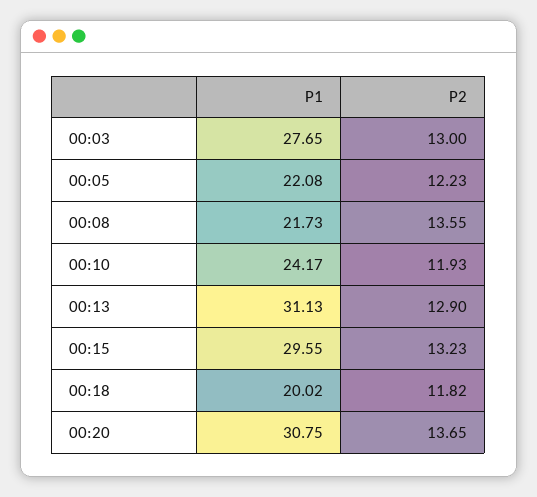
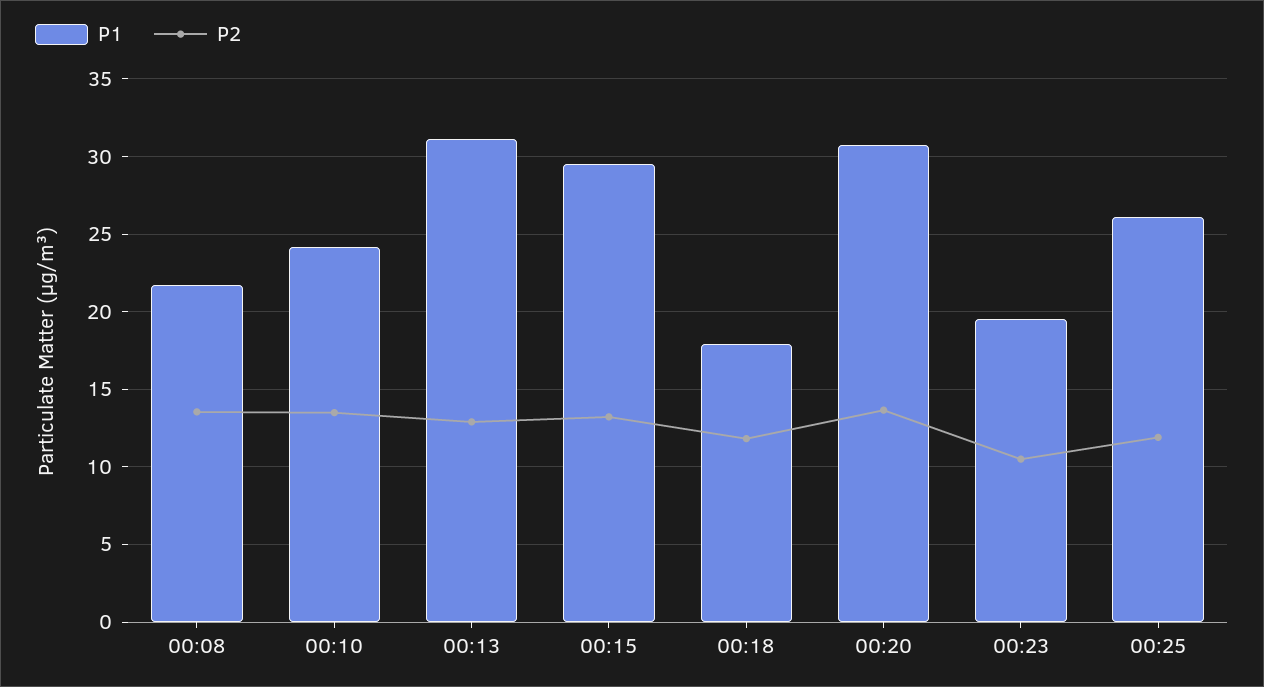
P1, 00:03: 27.65 -> none
P2, 00:03: 13 -> none
P1, 00:05: 22.08 -> none
P2, 00:05: 12.23 -> none
P2, 00:10: 11.93 -> 13.5
P1, 00:18: 20.02 -> 18
P1, 00:23: none -> 19.5
P2, 00:23: none -> 10.5
P1, 00:25: none -> 26
P2, 00:25: none -> 12

